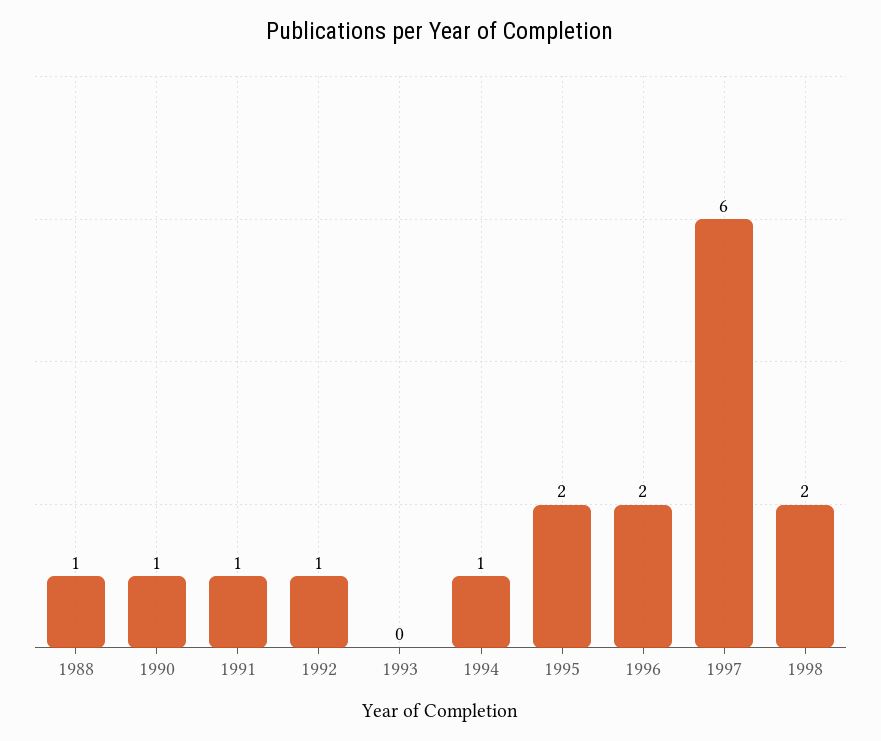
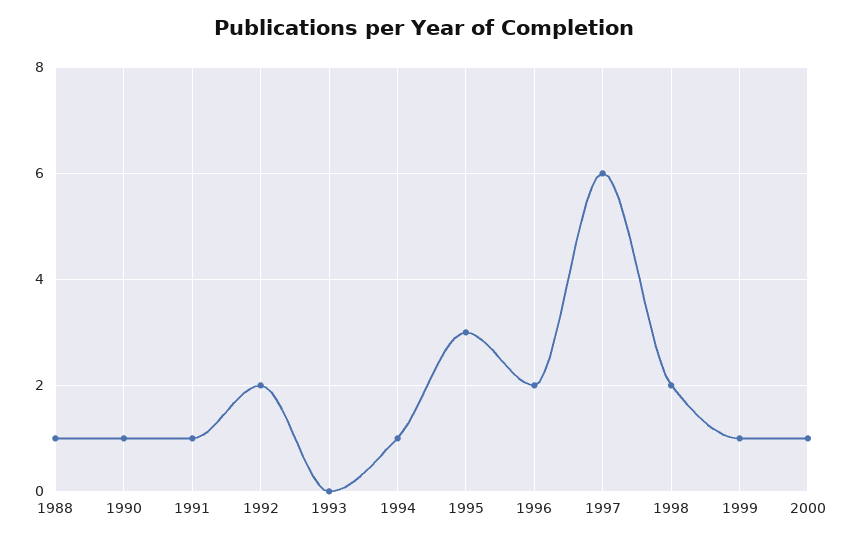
1992: 1 -> 2
1995: 2 -> 3
1999: none -> 1
2000: none -> 1

